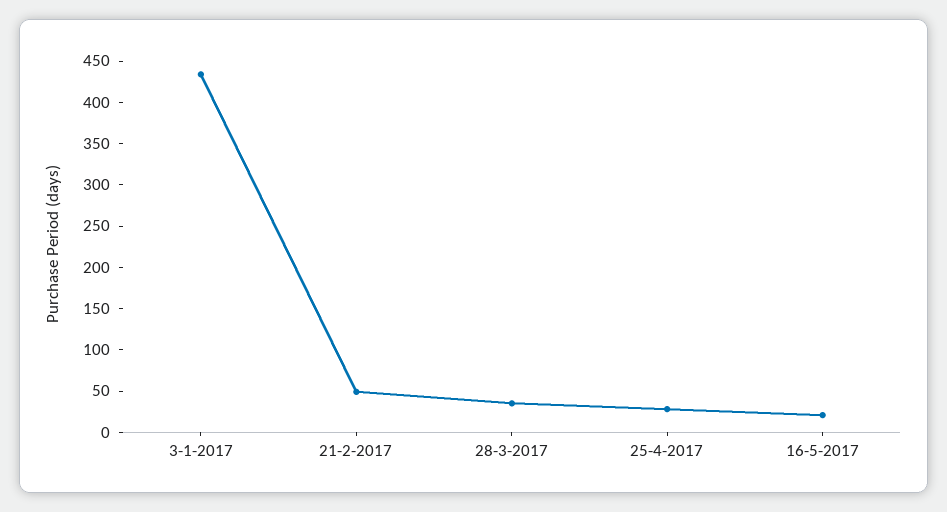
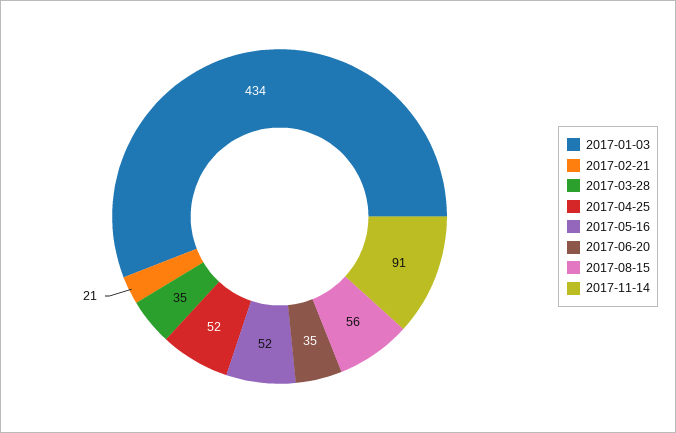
21-2-2017: 50 -> 21
25-4-2017: 30 -> 52
16-5-2017: 20 -> 52
2017-06-20: none -> 35
2017-08-15: none -> 56
2017-11-14: none -> 91

